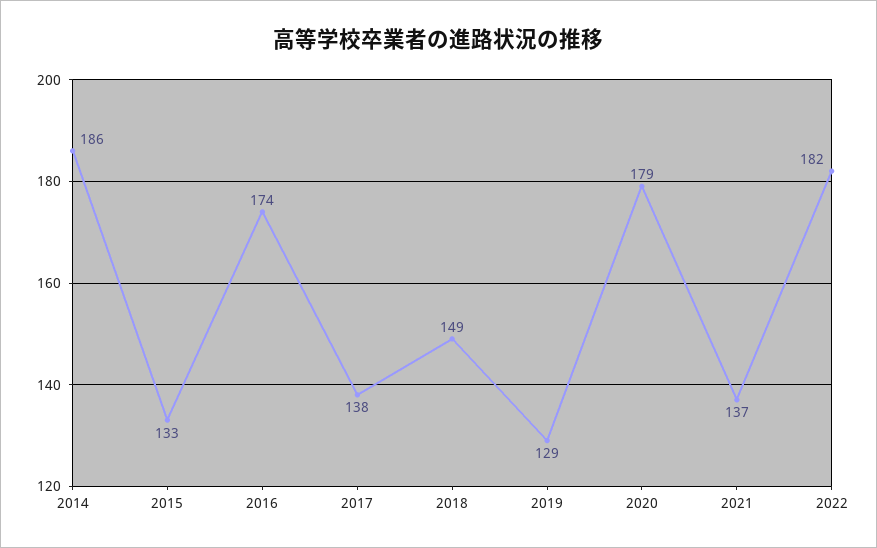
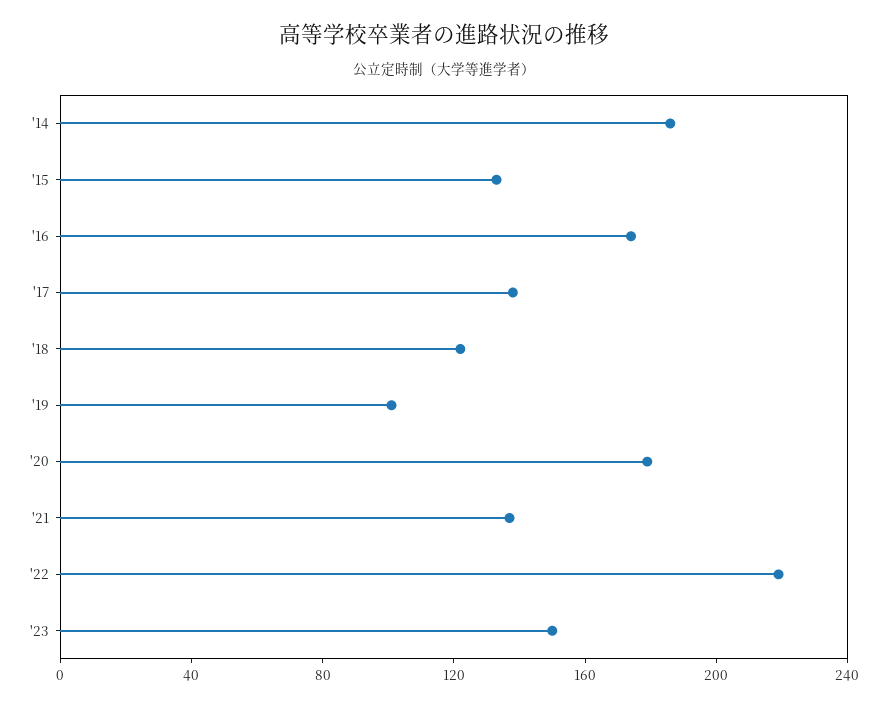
2018: 149 -> 120
2019: 129 -> 100
2022: 182 -> 220
'23: none -> 150

